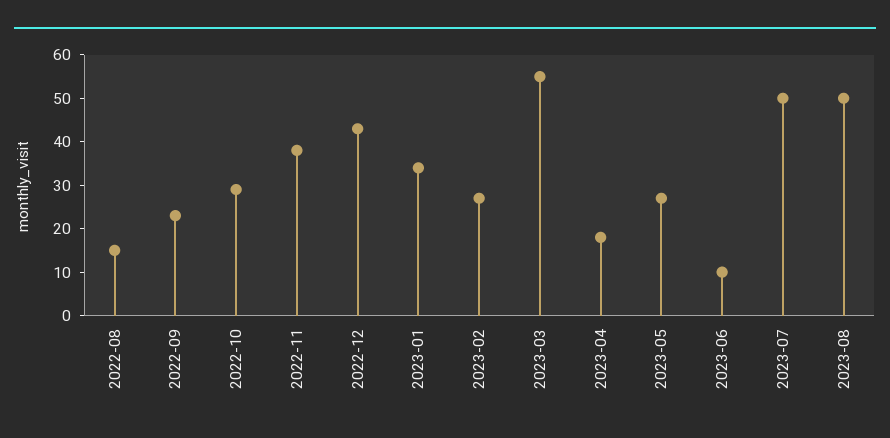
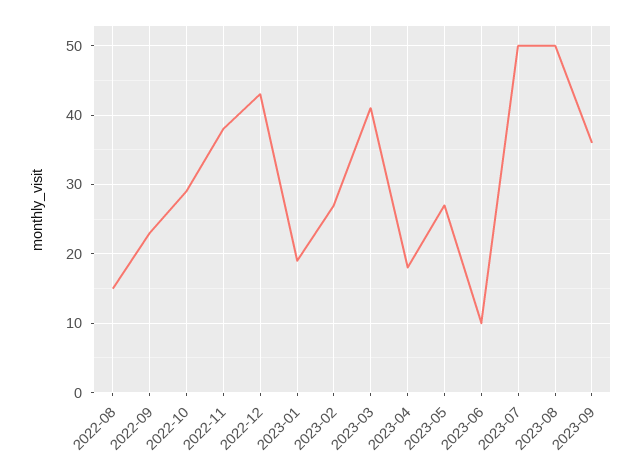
2023-01: 35 -> 19
2023-03: 55 -> 41
2023-09: none -> 36

